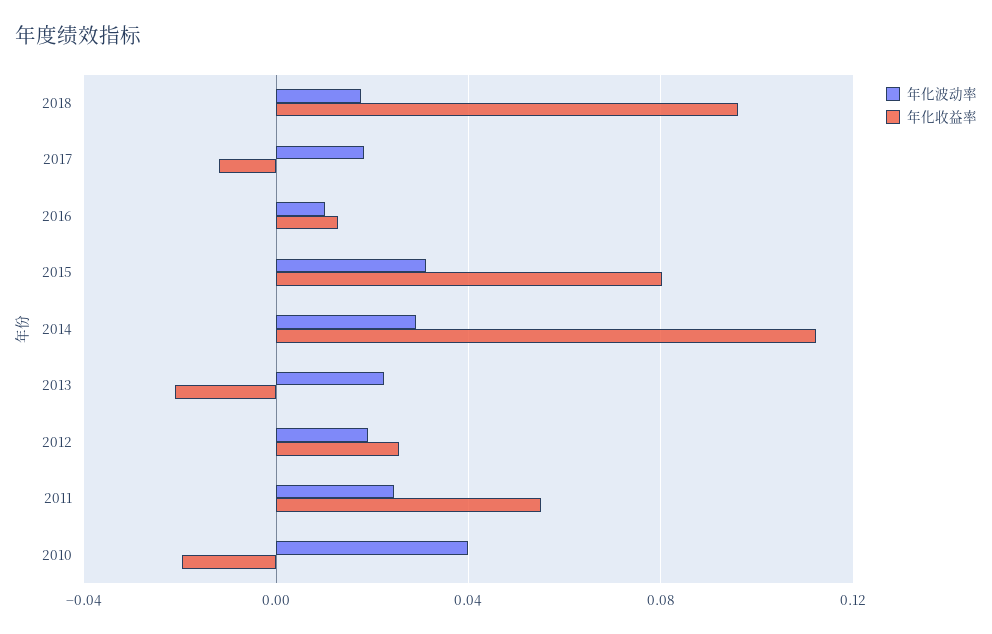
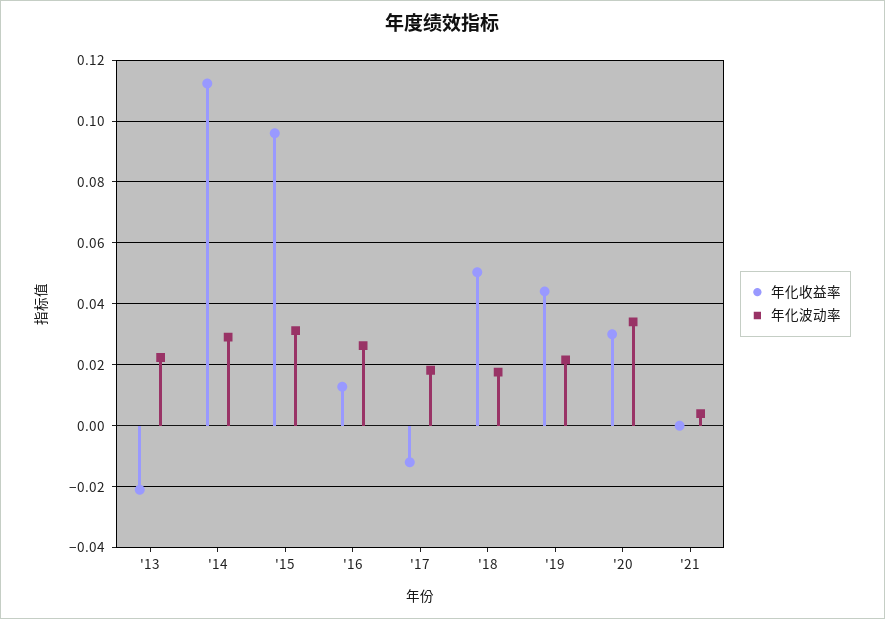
年化收益率, 2018: 0.095 -> 0.05
年化波动率, 2016: 0.01 -> 0.026
年化收益率, 2015: 0.08 -> 0.096
年化波动率, 2012: 0.02 -> none
年化收益率, 2012: 0.025 -> none
年化波动率, 2011: 0.025 -> none
年化收益率, 2011: 0.055 -> none
年化波动率, 2010: 0.04 -> none
年化收益率, 2010: -0.02 -> none
年化收益率, '19: none -> 0.044
年化波动率, '19: none -> 0.022
年化收益率, '20: none -> 0.03
年化波动率, '20: none -> 0.034
年化收益率, '21: none -> 0
年化波动率, '21: none -> 0.004

